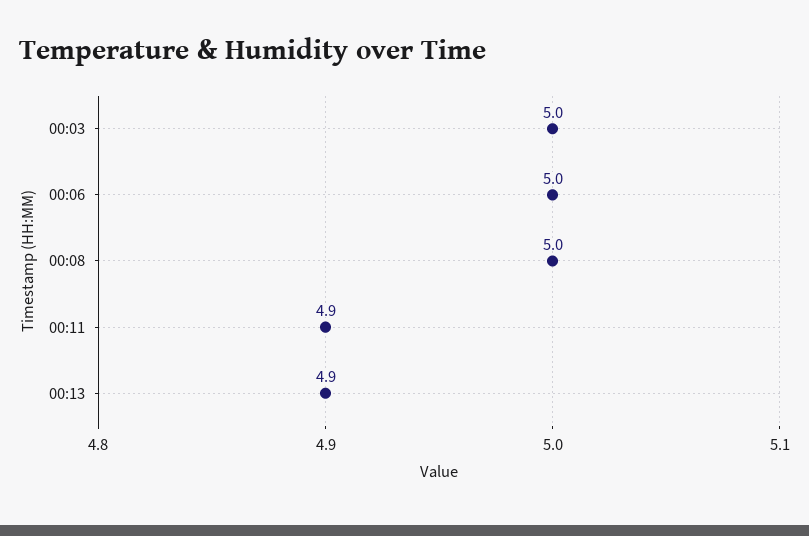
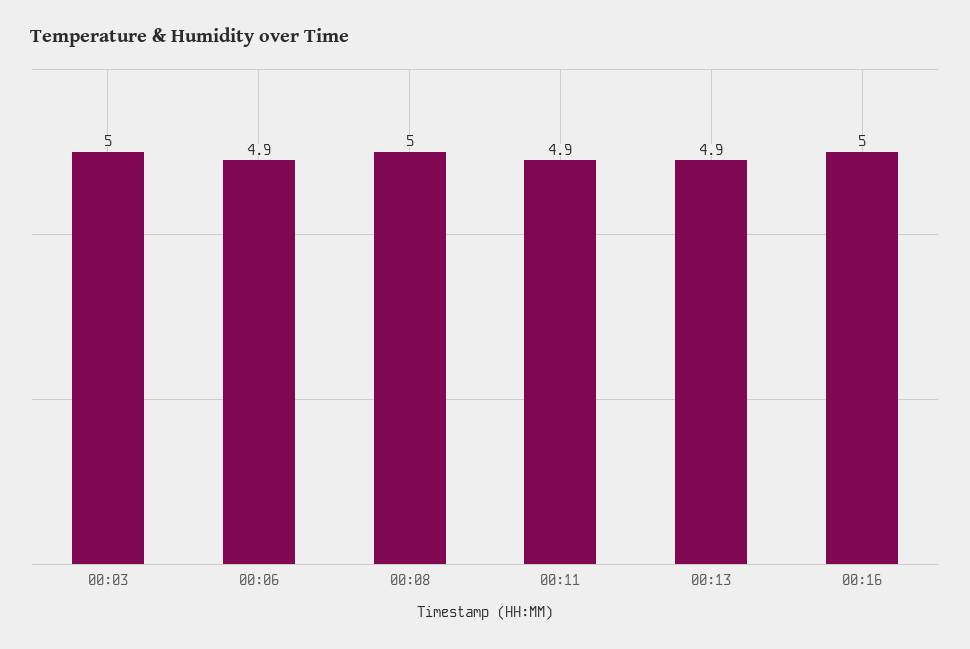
00:06: 5 -> 4.9
00:16: none -> 5

